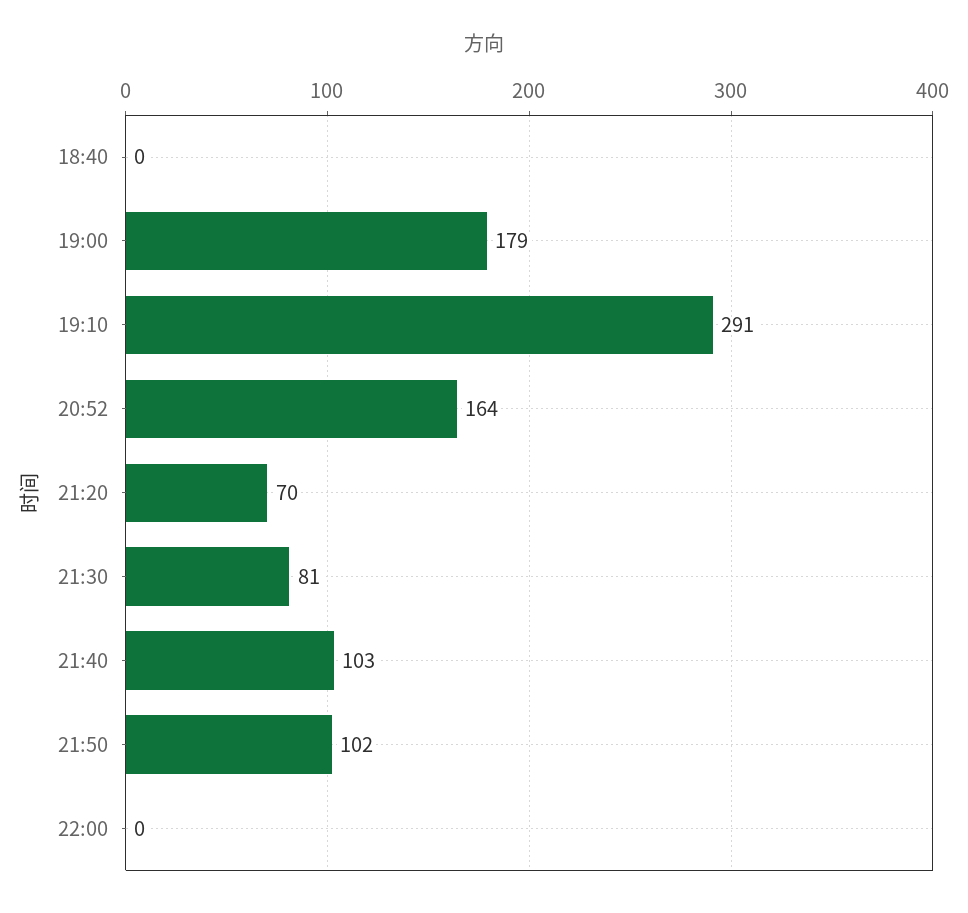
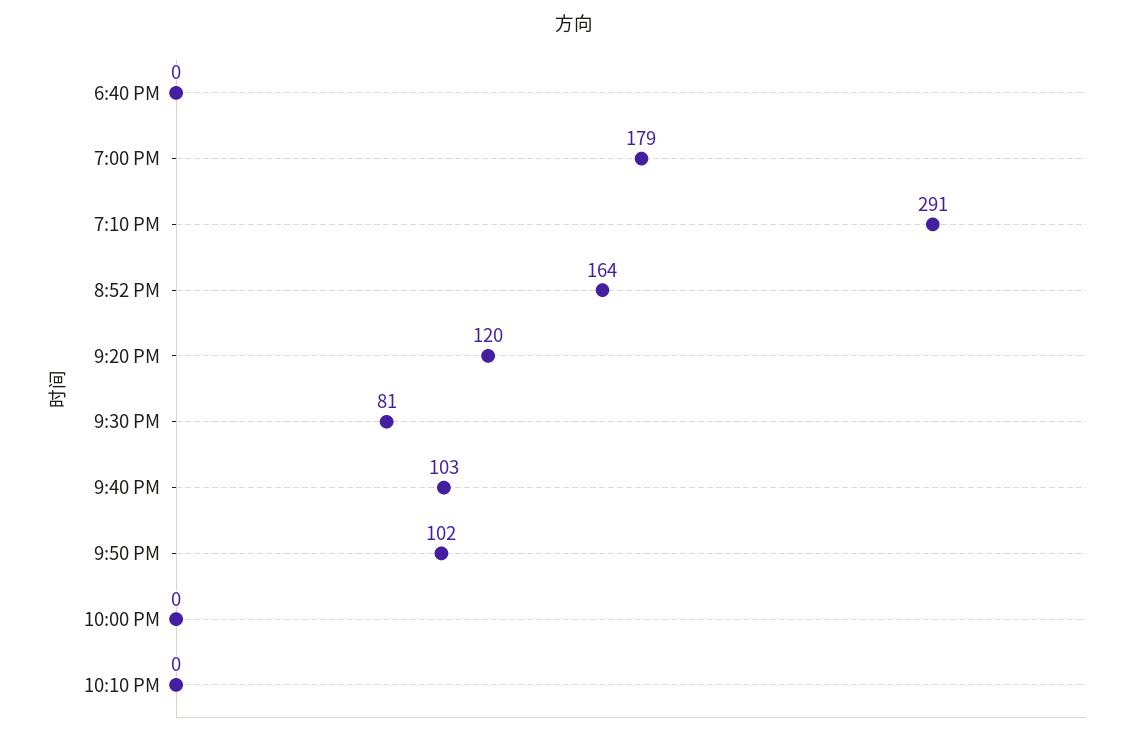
21:20: 70 -> 120
10:10 PM: none -> 0

